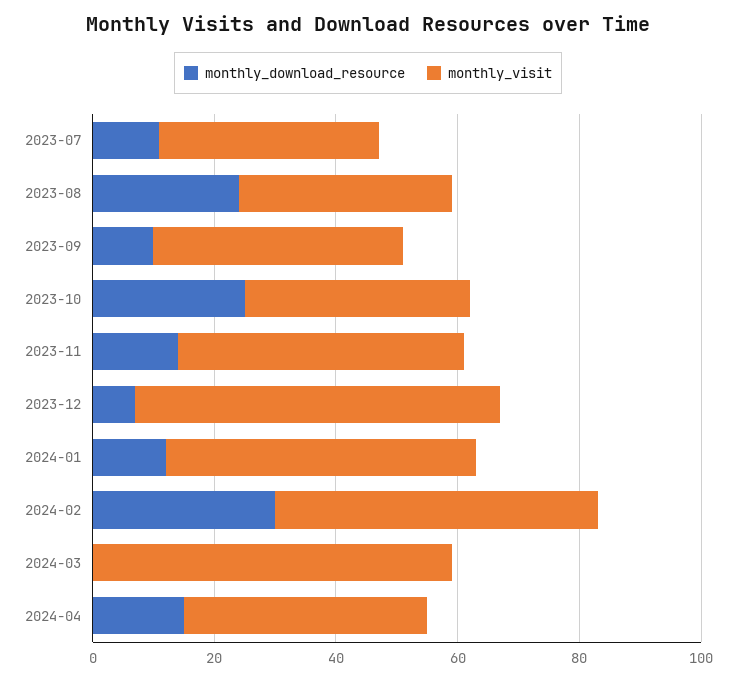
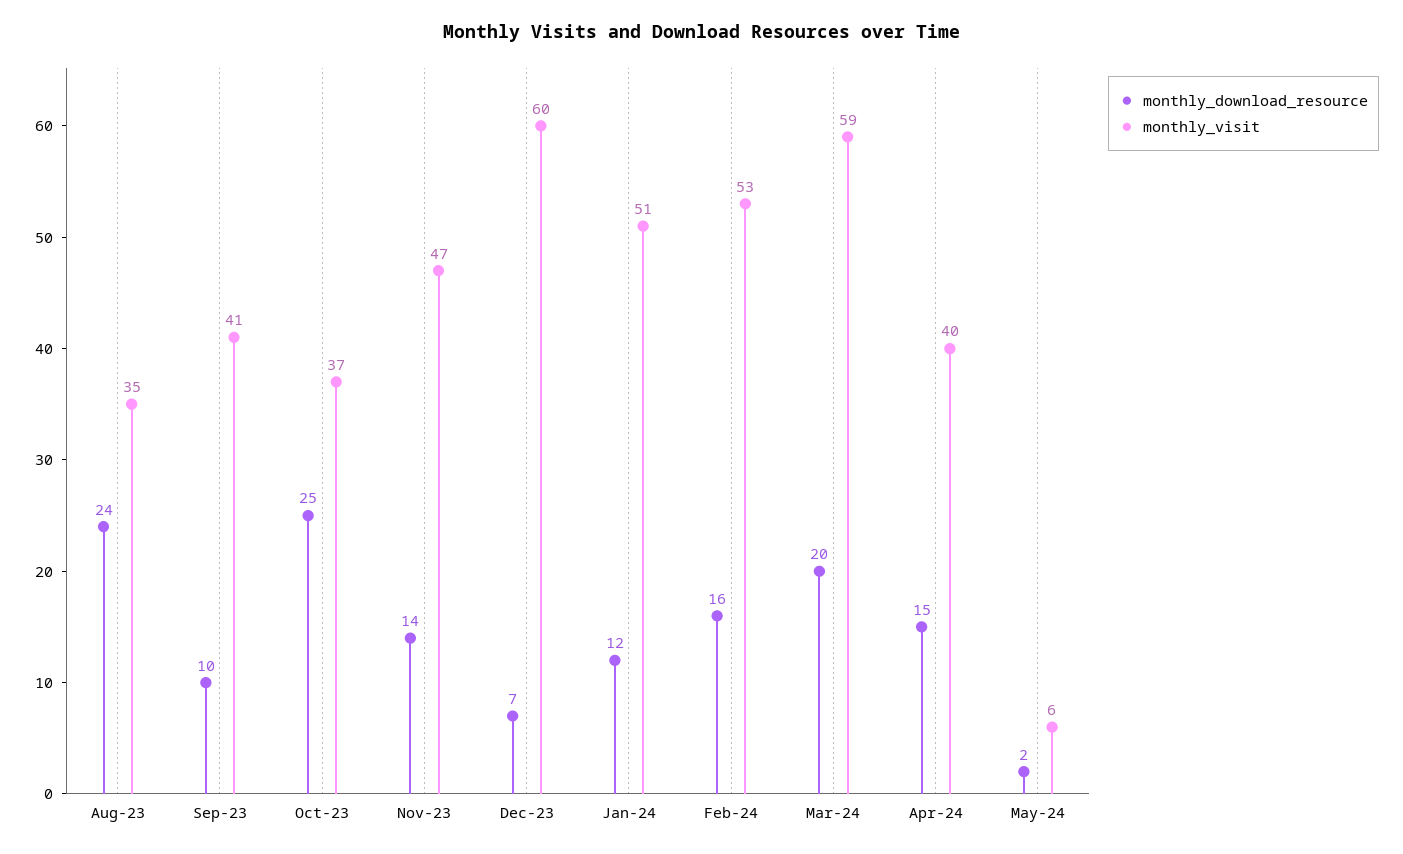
monthly_download_resource, 2023-07: 10 -> none
monthly_visit, 2023-07: 35 -> none
monthly_download_resource, 2024-02: 30 -> 16
monthly_download_resource, 2024-03: 0 -> 20
monthly_download_resource, May-24: none -> 2
monthly_visit, May-24: none -> 6

